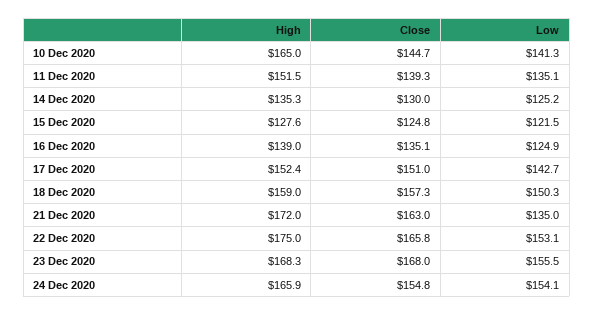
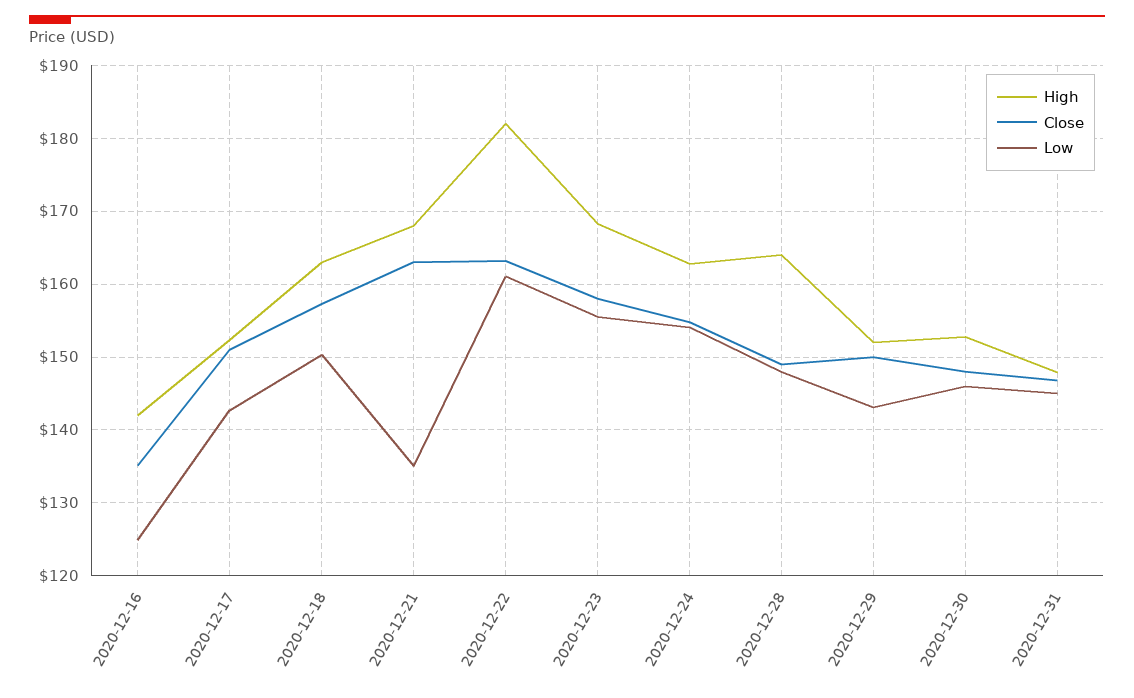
High, 10 Dec 2020: 165 -> none
Close, 10 Dec 2020: 144.7 -> none
Low, 10 Dec 2020: 141.3 -> none
High, 11 Dec 2020: 151.5 -> none
Close, 11 Dec 2020: 139.3 -> none
Low, 11 Dec 2020: 135.1 -> none
High, 14 Dec 2020: 135.3 -> none
Close, 14 Dec 2020: 130 -> none
Low, 14 Dec 2020: 125.2 -> none
High, 15 Dec 2020: 127.6 -> none
Close, 15 Dec 2020: 124.8 -> none
Low, 15 Dec 2020: 121.5 -> none
High, 16 Dec 2020: 139 -> 142
High, 18 Dec 2020: 159 -> 163
High, 21 Dec 2020: 172 -> 168
High, 22 Dec 2020: 175 -> 182
Close, 22 Dec 2020: 165.8 -> 163
Low, 22 Dec 2020: 153.1 -> 161
Close, 23 Dec 2020: 168 -> 158
High, 24 Dec 2020: 165.9 -> 163
High, 2020-12-28: none -> 164
Close, 2020-12-28: none -> 149
Low, 2020-12-28: none -> 148
High, 2020-12-29: none -> 152
Close, 2020-12-29: none -> 150
Low, 2020-12-29: none -> 143
High, 2020-12-30: none -> 153
Close, 2020-12-30: none -> 148
Low, 2020-12-30: none -> 146
High, 2020-12-31: none -> 148
Close, 2020-12-31: none -> 147
Low, 2020-12-31: none -> 145

